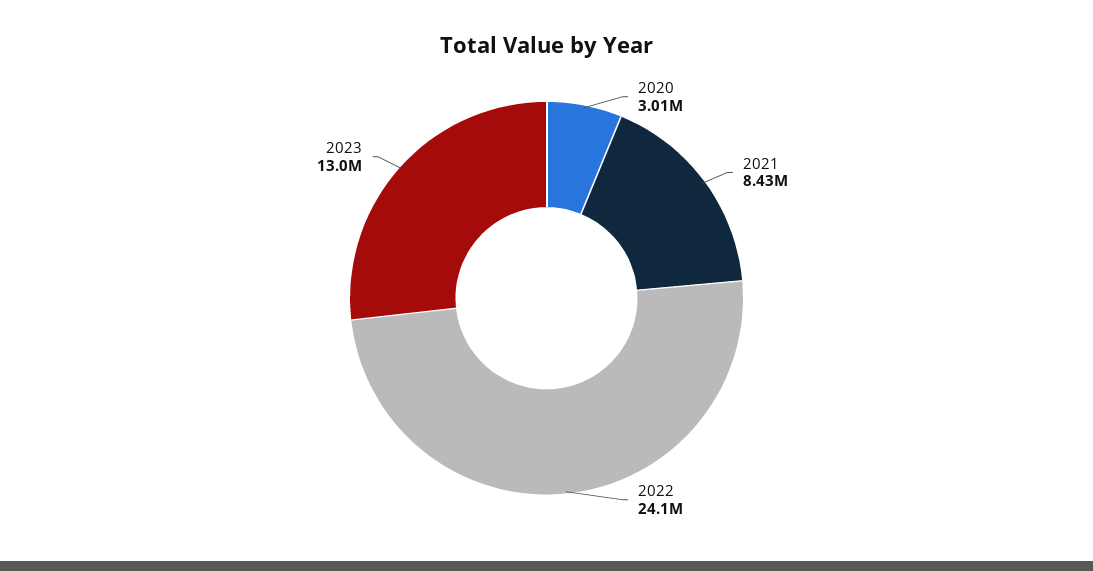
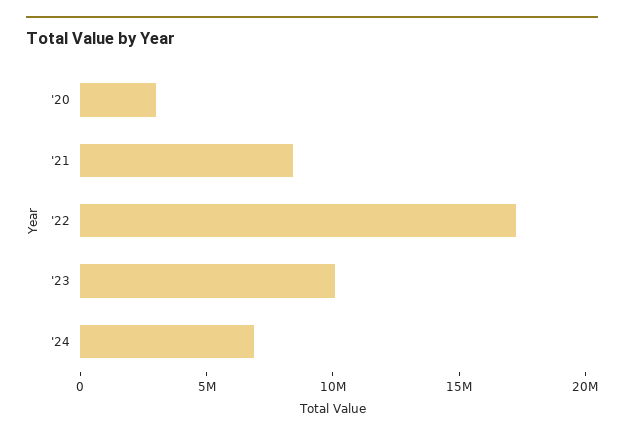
2022: 24100000 -> 17000000
2023: 13000000 -> 10000000
'24: none -> 7000000

